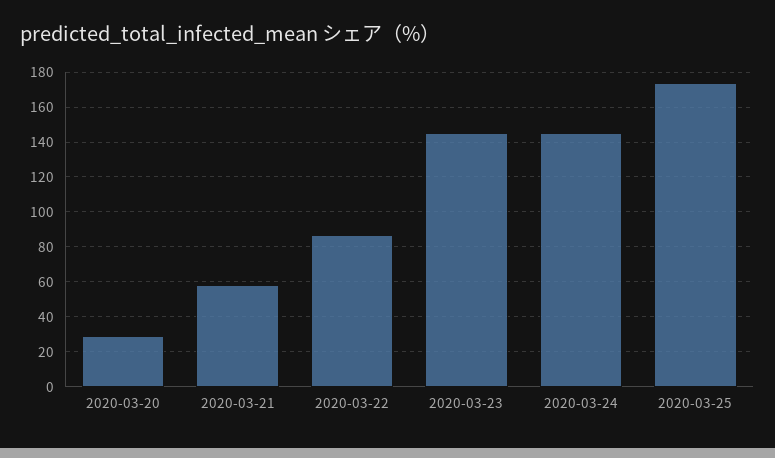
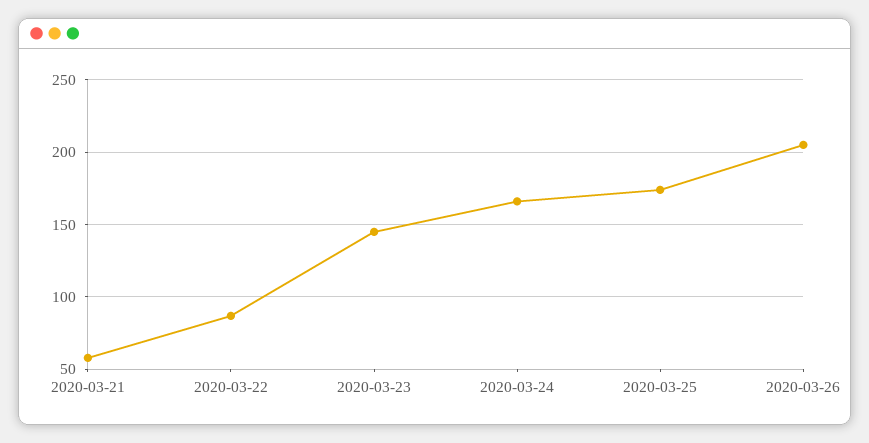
2020-03-20: 30 -> none
2020-03-24: 145 -> 165
2020-03-26: none -> 205

